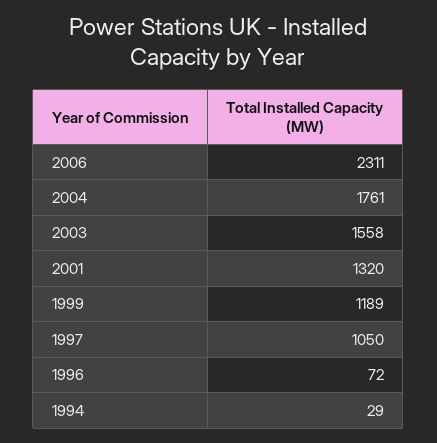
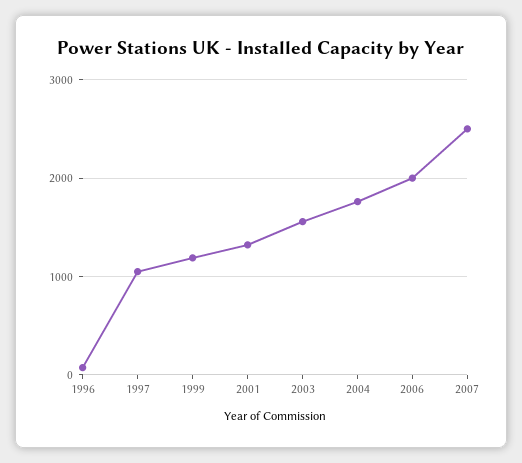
2006: 2311 -> 2000
1994: 29 -> none
2007: none -> 2500

